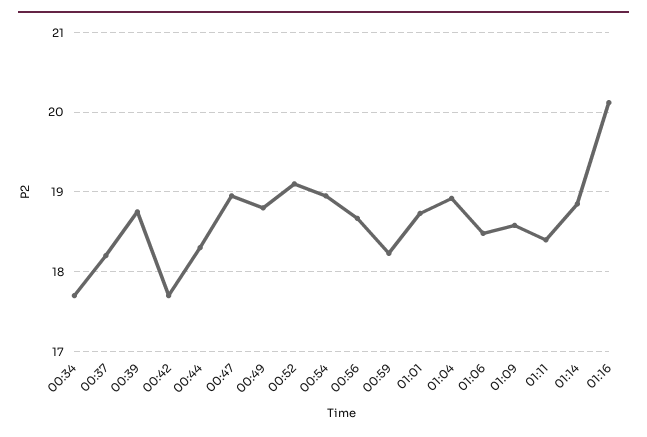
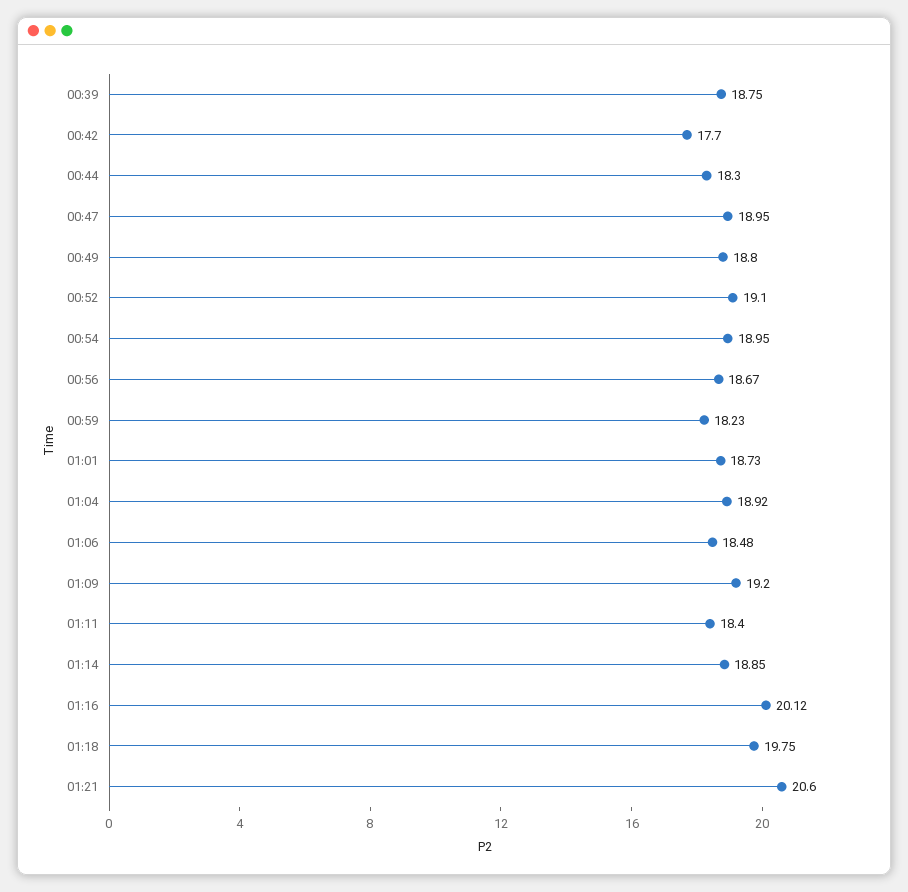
00:34: 17.7 -> none
00:37: 18.2 -> none
01:09: 18.6 -> 19.2
01:18: none -> 19.75
01:21: none -> 20.6

